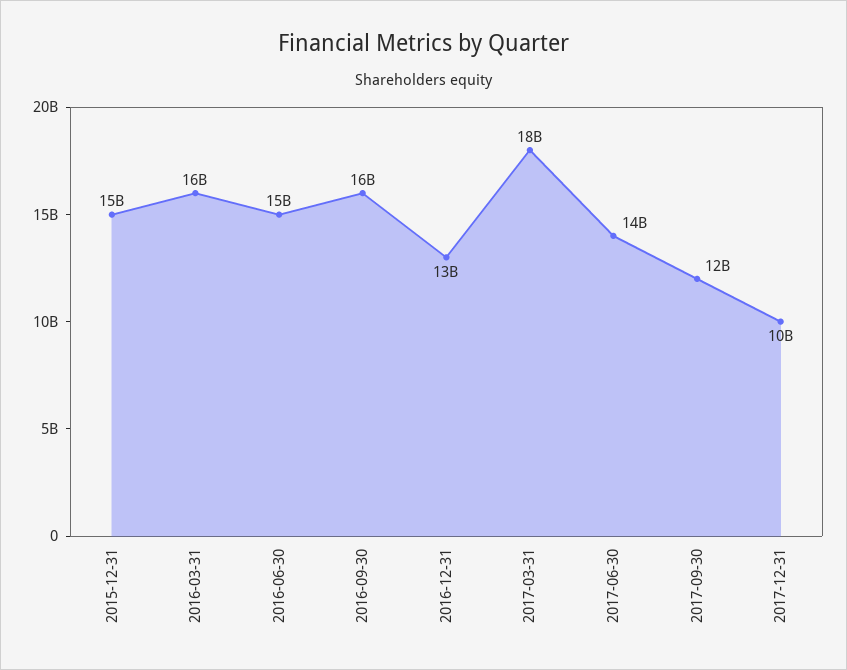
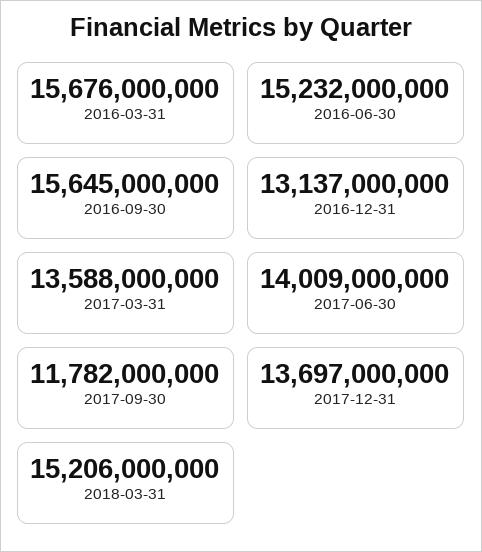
2015-12-31: 15000000000 -> none
2017-03-31: 18000000000 -> 13588000000
2017-12-31: 10000000000 -> 13697000000
2018-03-31: none -> 15206000000

